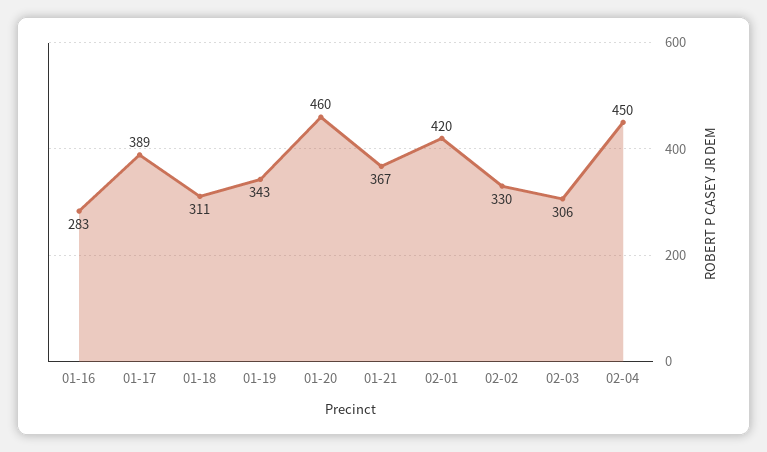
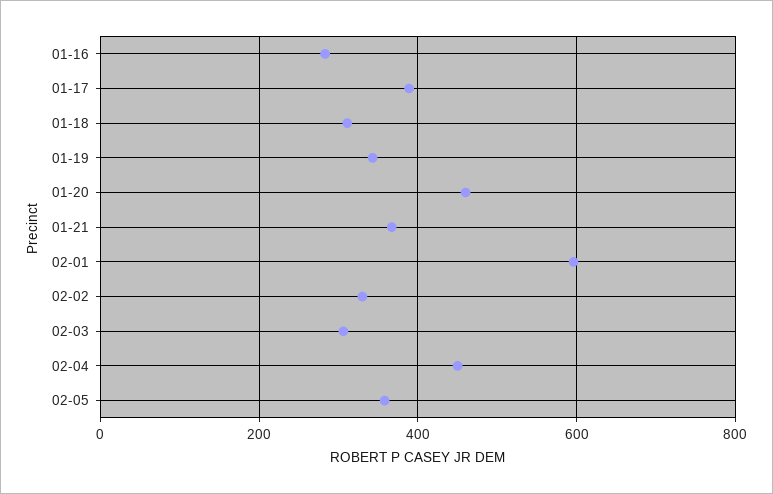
02-01: 420 -> 600
02-05: none -> 360

